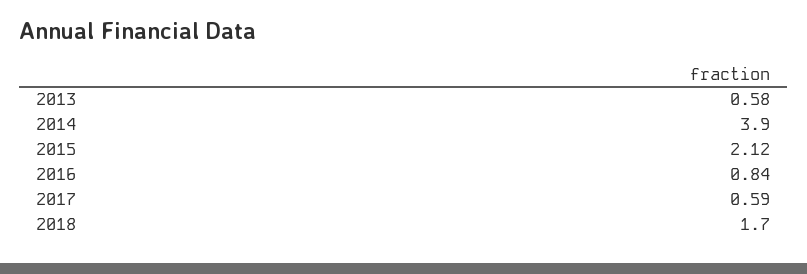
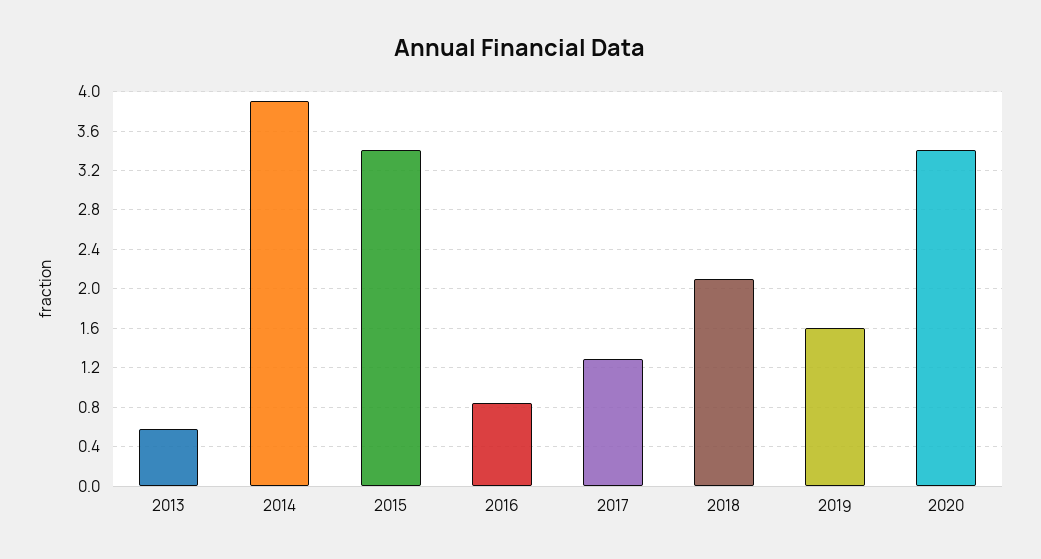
2015: 2.12 -> 3.4
2017: 0.59 -> 1.3
2018: 1.7 -> 2.1
2019: none -> 1.6
2020: none -> 3.4

